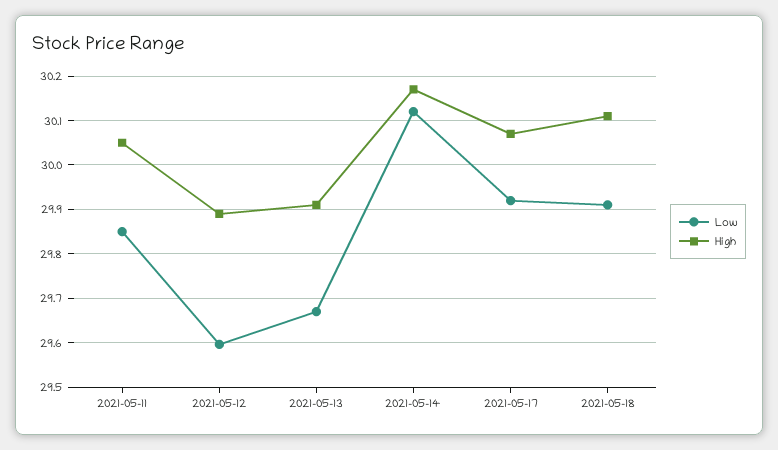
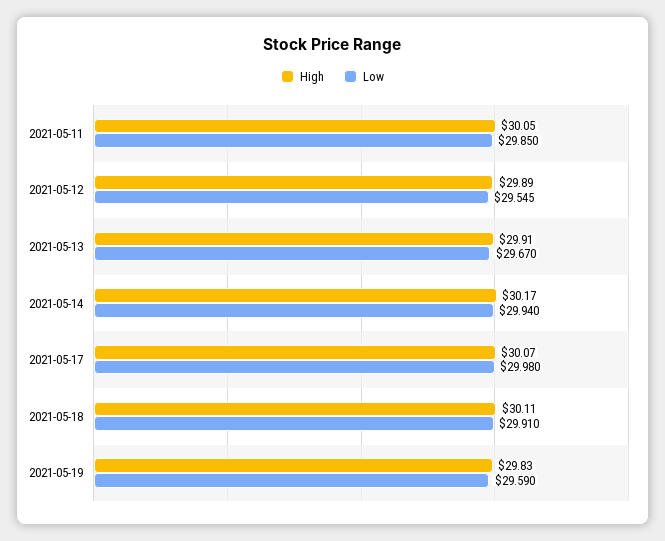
Low, 2021-05-12: 29.6 -> 29.545
Low, 2021-05-14: 30.12 -> 29.94
Low, 2021-05-17: 29.92 -> 29.98
High, 2021-05-19: none -> 29.83
Low, 2021-05-19: none -> 29.59

